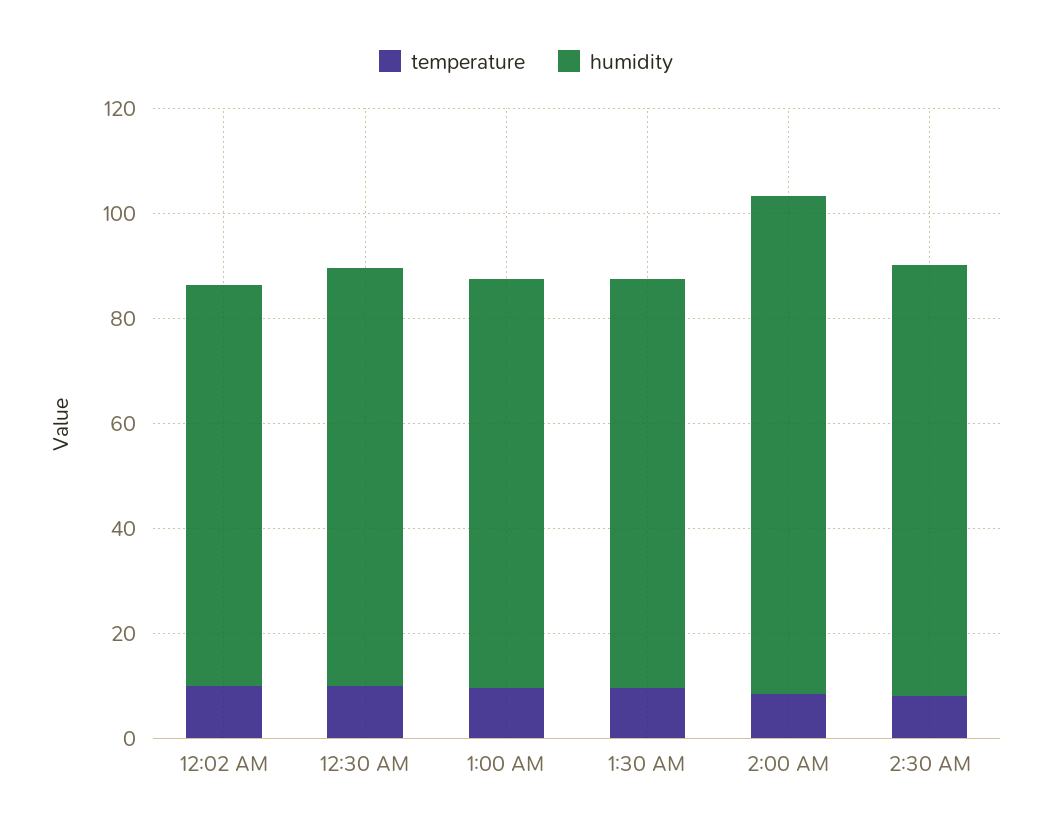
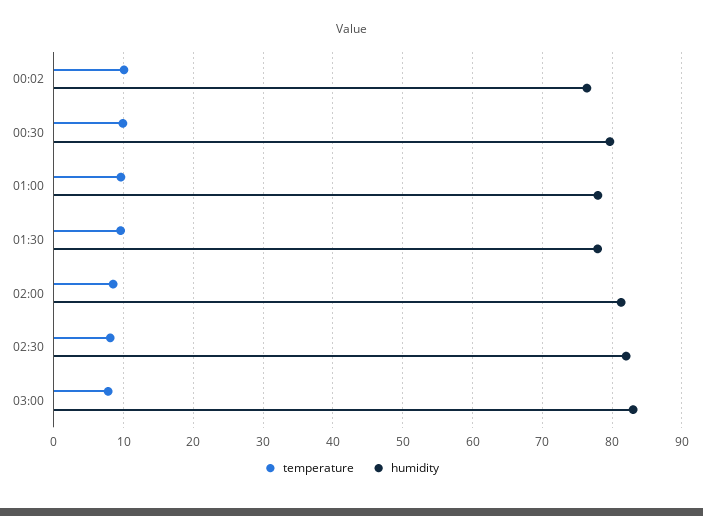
humidity, 2:00 AM: 95 -> 81
temperature, 03:00: none -> 8
humidity, 03:00: none -> 83

